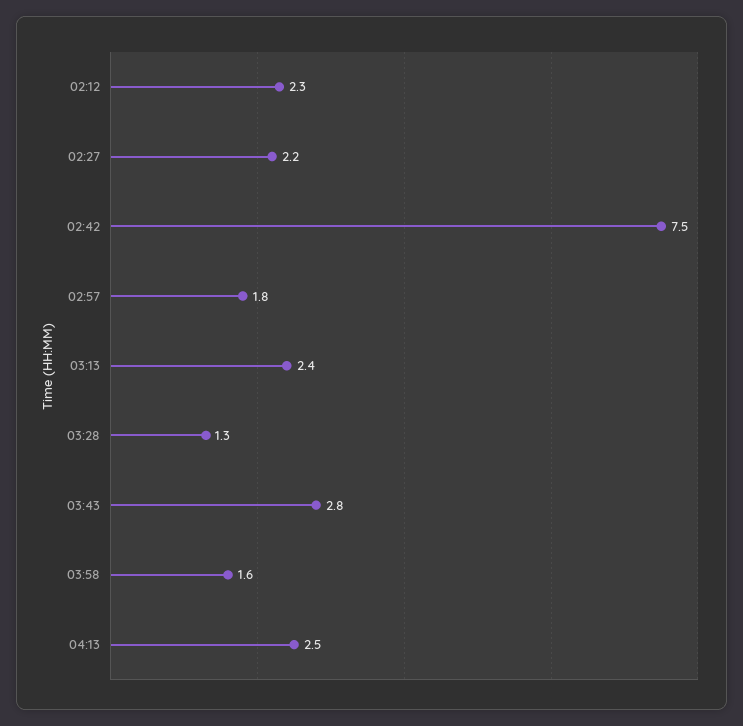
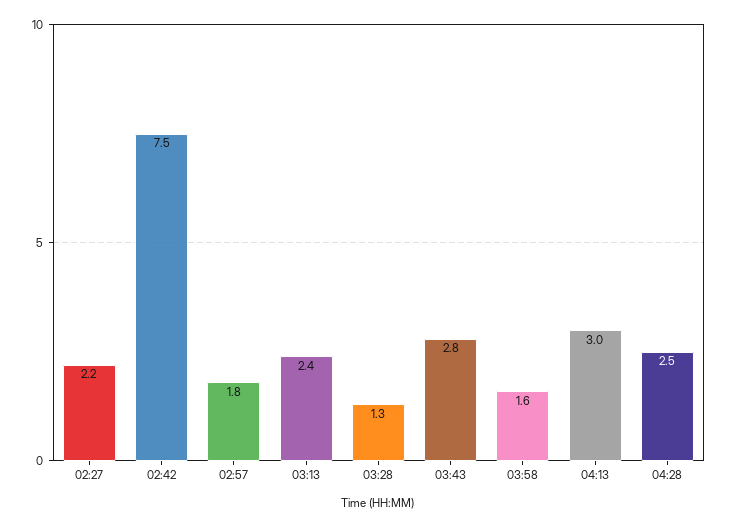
02:12: 2.3 -> none
04:13: 2.5 -> 3
04:28: none -> 2.5

